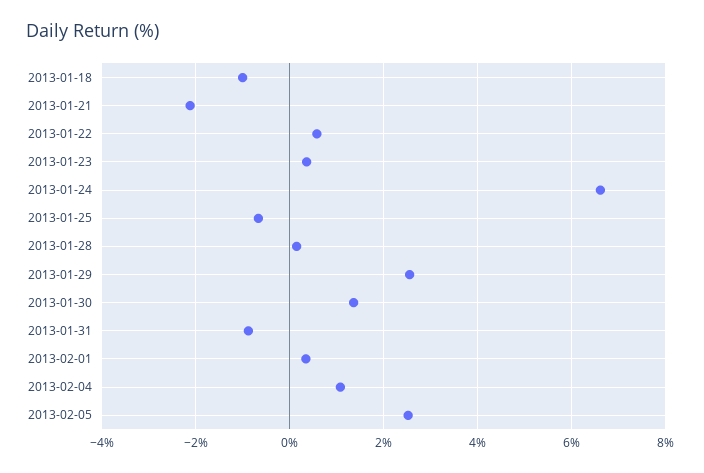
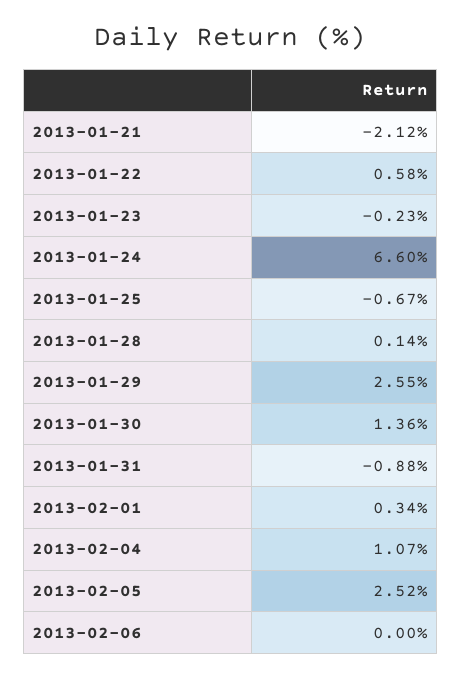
2013-01-18: -1 -> none
2013-01-23: 0.4 -> -0.23
2013-02-06: none -> 0

